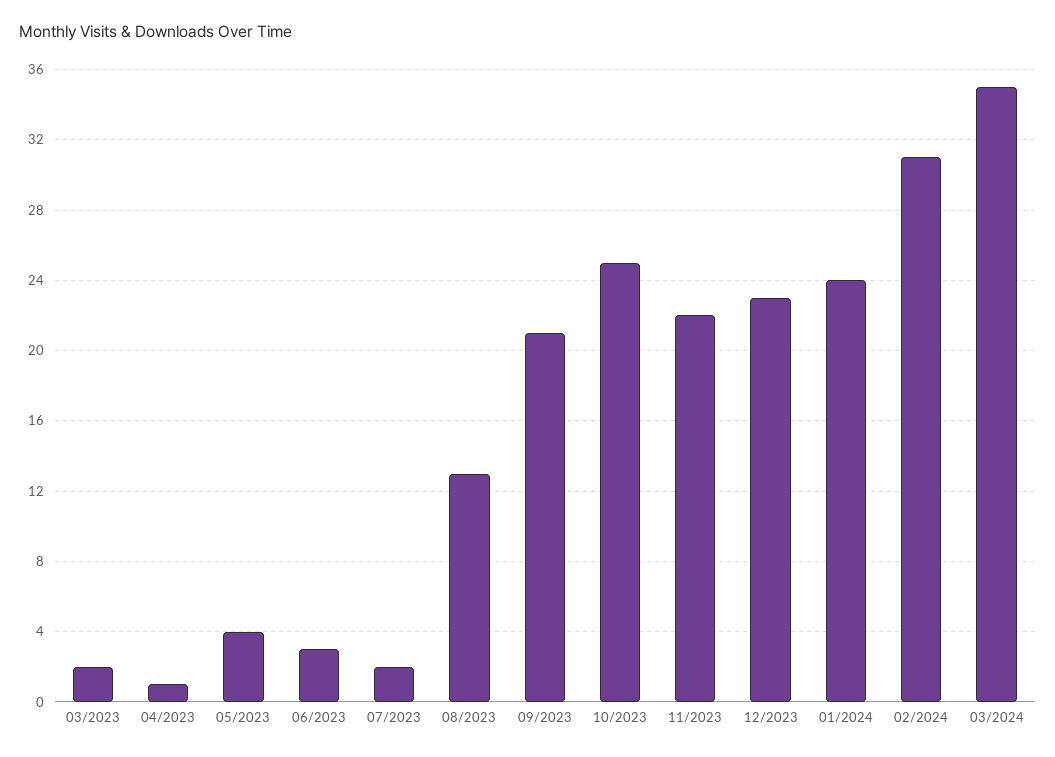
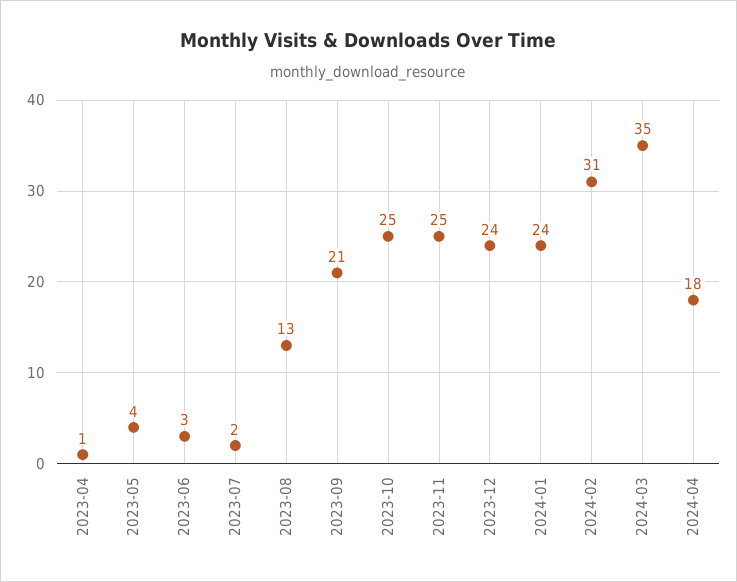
03/2023: 2 -> none
11/2023: 22 -> 25
12/2023: 23 -> 24
2024-04: none -> 18

